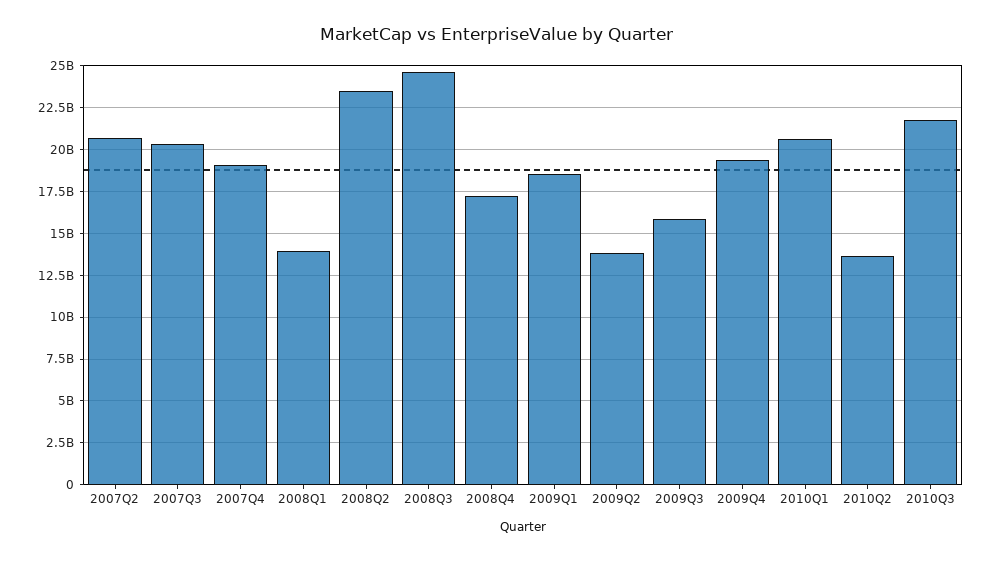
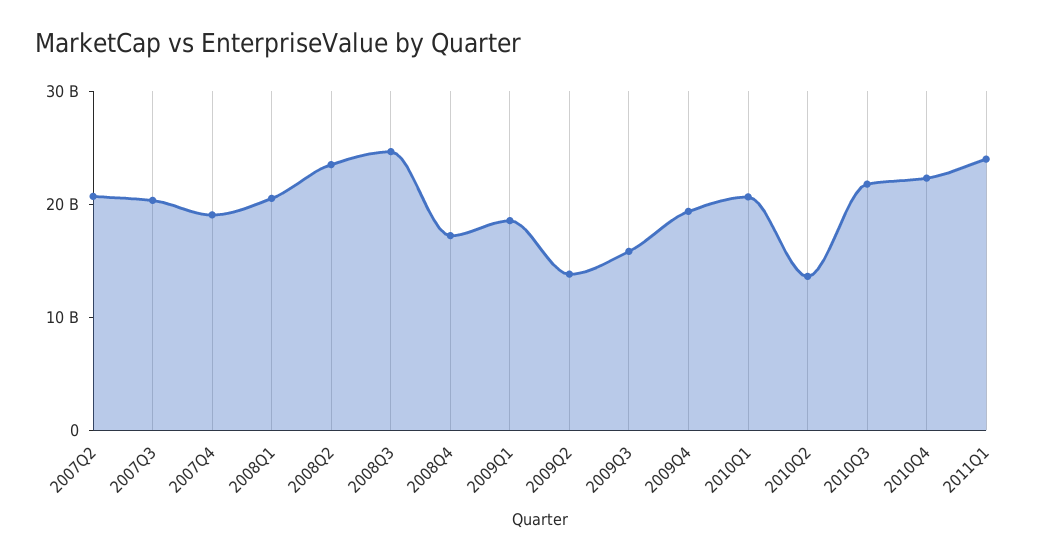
2008Q1: 14000000000 -> 20000000000
2010Q4: none -> 22000000000
2011Q1: none -> 24000000000

